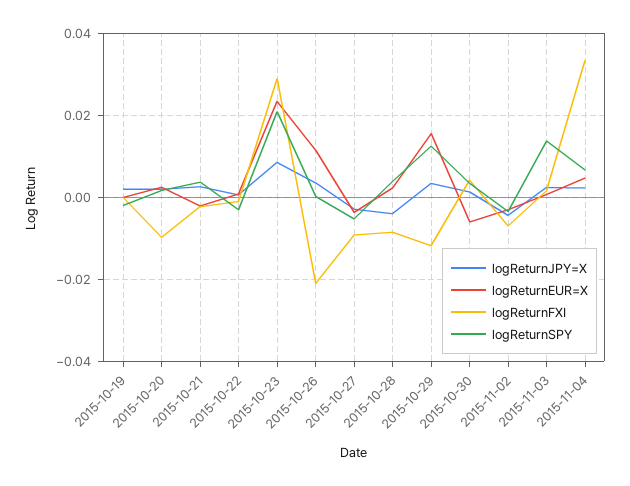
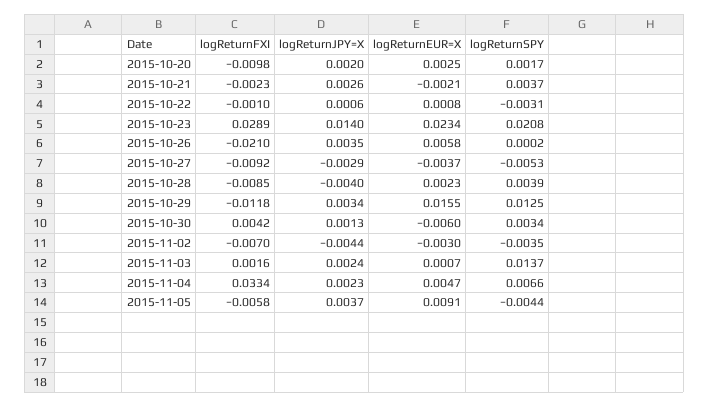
logReturnJPY=X, 2015-10-19: 0.002 -> none
logReturnEUR=X, 2015-10-19: 0 -> none
logReturnFXI, 2015-10-19: 0 -> none
logReturnSPY, 2015-10-19: -0.002 -> none
logReturnJPY=X, 2015-10-23: 0.008 -> 0.014
logReturnEUR=X, 2015-10-26: 0.012 -> 0.0058
logReturnFXI, 2015-11-05: none -> -0.0058
logReturnJPY=X, 2015-11-05: none -> 0.0037
logReturnEUR=X, 2015-11-05: none -> 0.0091
logReturnSPY, 2015-11-05: none -> -0.0044

